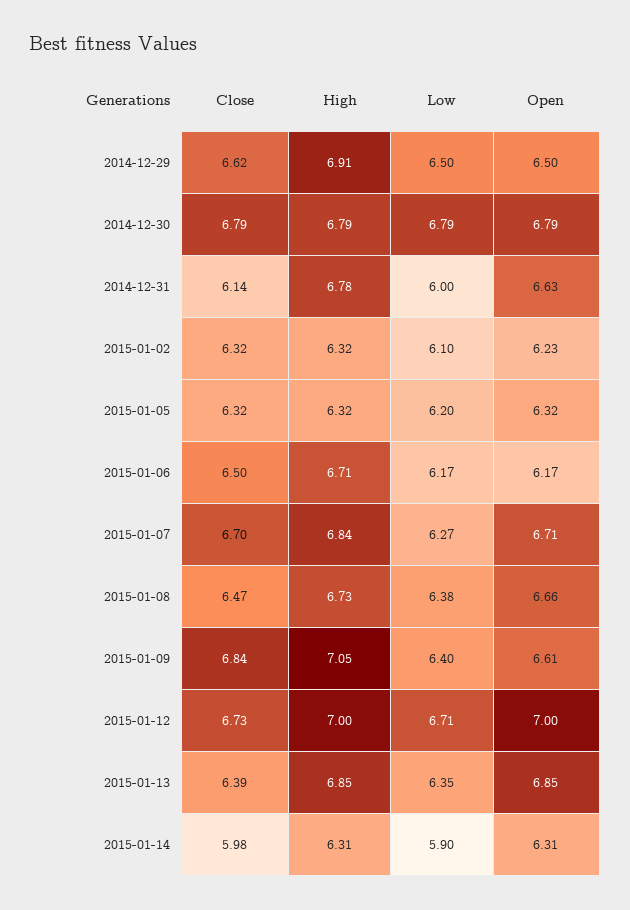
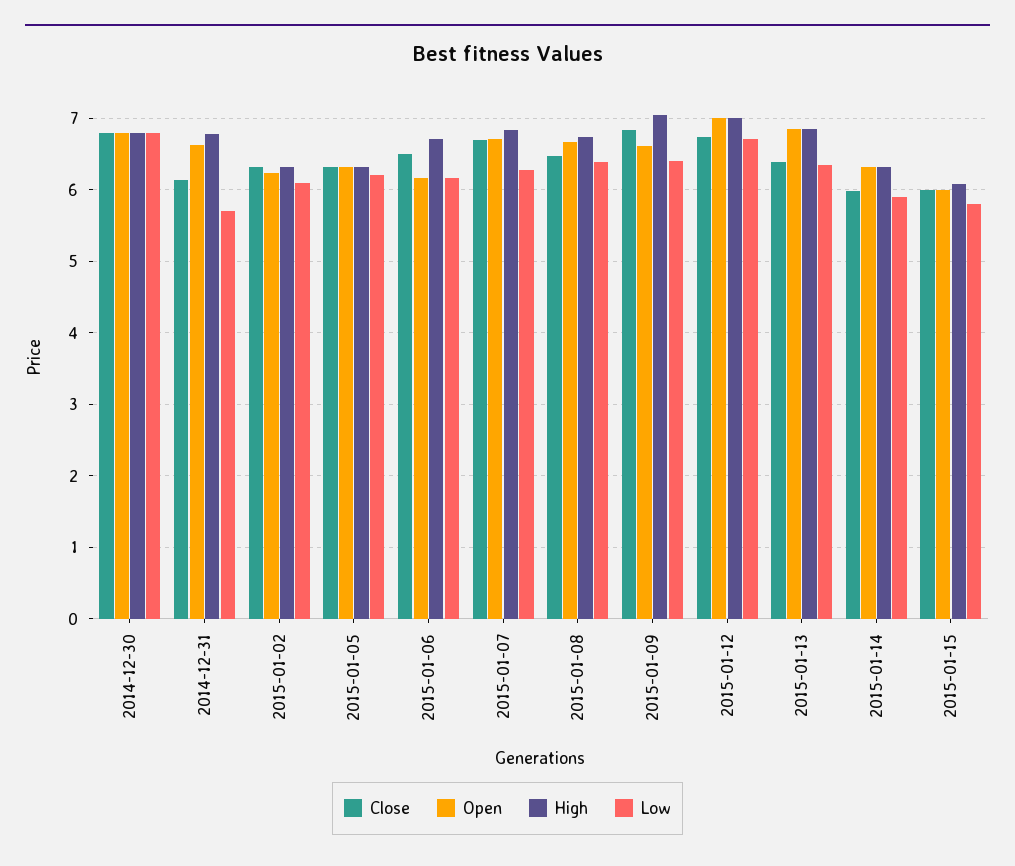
Close, 2014-12-29: 6.62 -> none
High, 2014-12-29: 6.91 -> none
Low, 2014-12-29: 6.5 -> none
Open, 2014-12-29: 6.5 -> none
Low, 2014-12-31: 6 -> 5.7
Close, 2015-01-15: none -> 6
Open, 2015-01-15: none -> 6
High, 2015-01-15: none -> 6.1
Low, 2015-01-15: none -> 5.8

